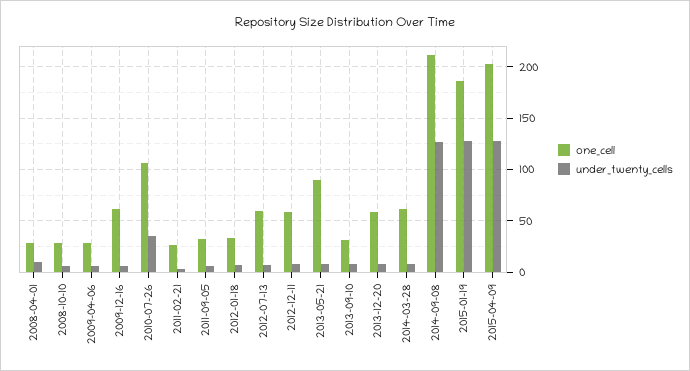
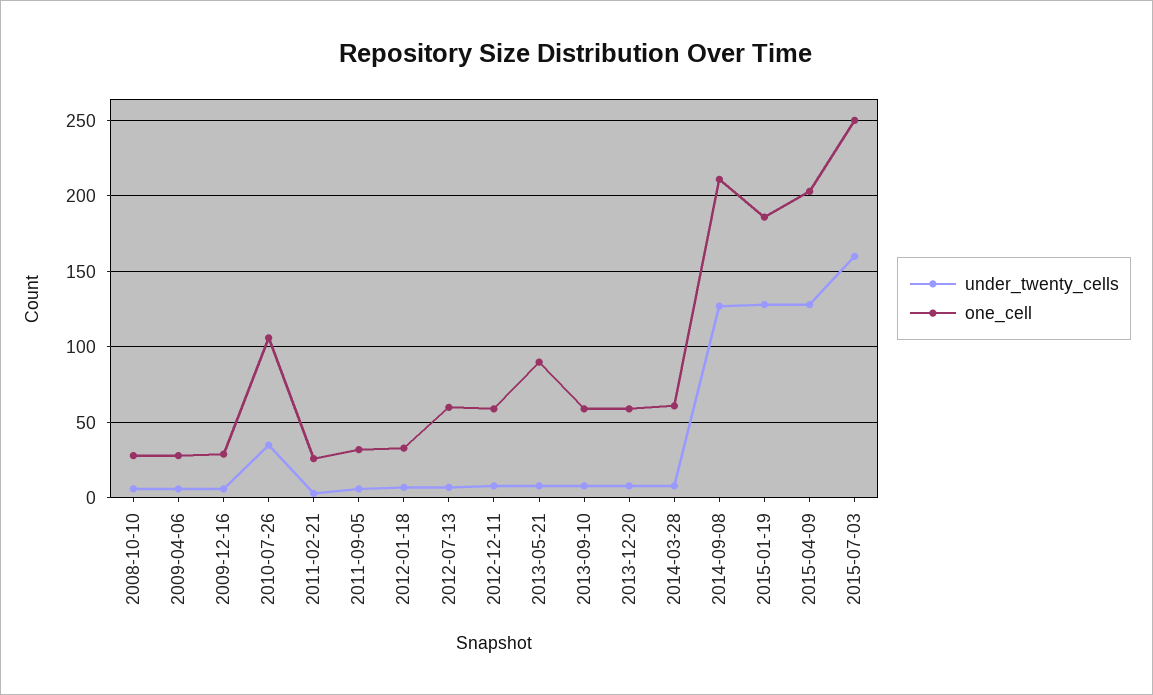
one_cell, 2008-04-01: 30 -> none
under_twenty_cells, 2008-04-01: 10 -> none
one_cell, 2009-12-16: 60 -> 30
one_cell, 2013-09-10: 30 -> 60
under_twenty_cells, 2015-07-03: none -> 160
one_cell, 2015-07-03: none -> 250

